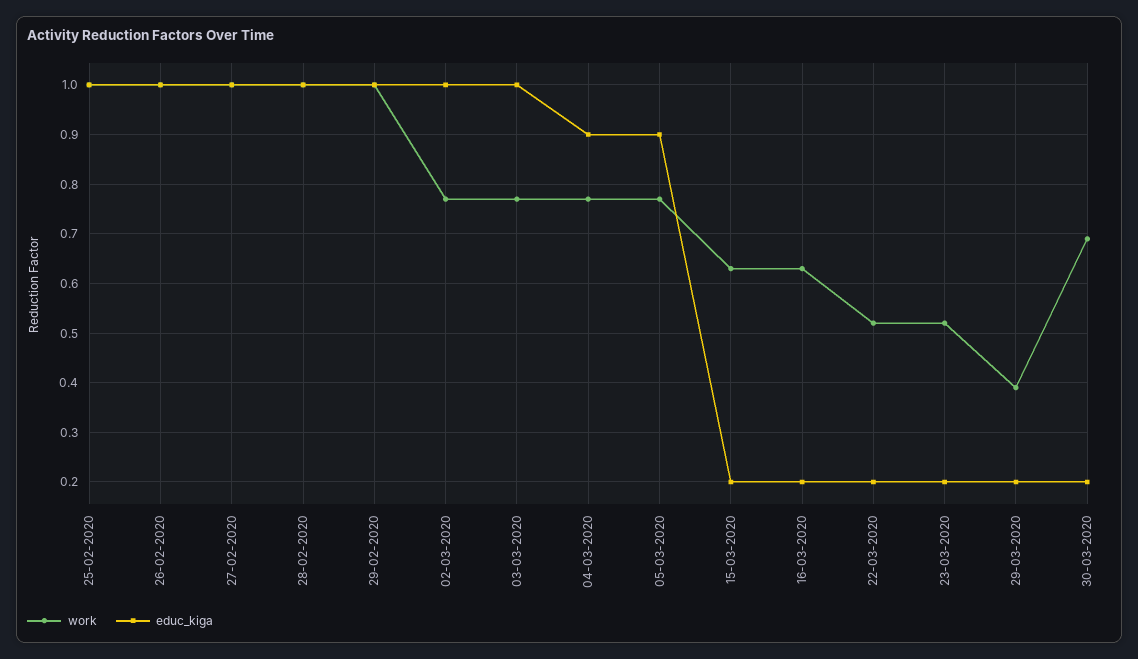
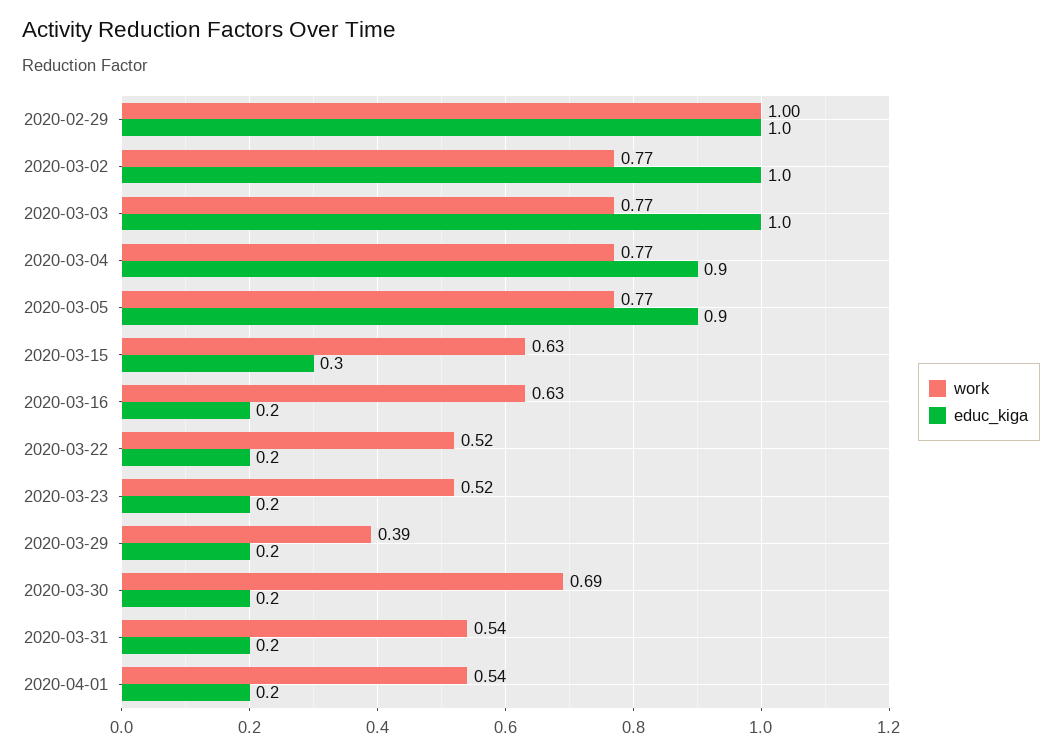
work, 25-02-2020: 1 -> none
educ_kiga, 25-02-2020: 1 -> none
work, 26-02-2020: 1 -> none
educ_kiga, 26-02-2020: 1 -> none
work, 27-02-2020: 1 -> none
educ_kiga, 27-02-2020: 1 -> none
work, 28-02-2020: 1 -> none
educ_kiga, 28-02-2020: 1 -> none
educ_kiga, 15-03-2020: 0.2 -> 0.3
work, 2020-03-31: none -> 0.54
educ_kiga, 2020-03-31: none -> 0.2
work, 2020-04-01: none -> 0.54
educ_kiga, 2020-04-01: none -> 0.2

